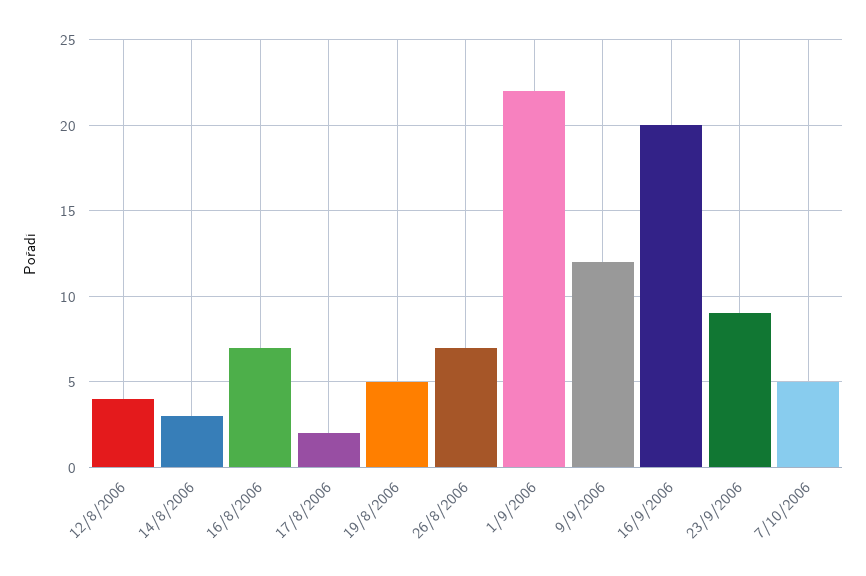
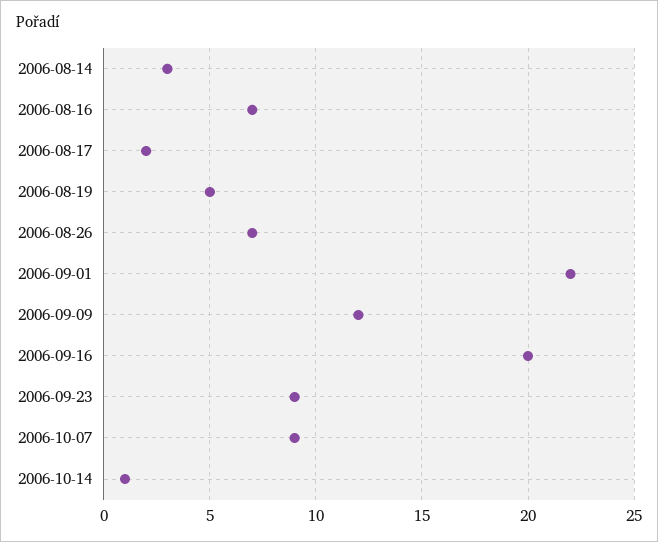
12/8/2006: 4 -> none
7/10/2006: 5 -> 9
2006-10-14: none -> 1

